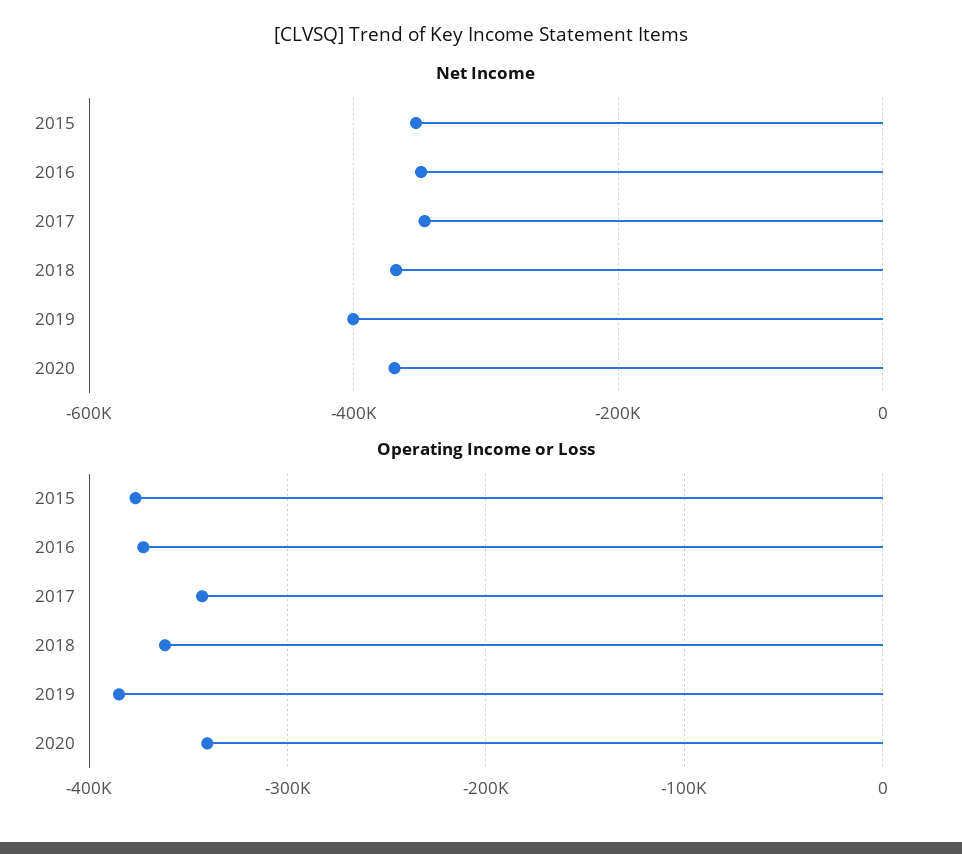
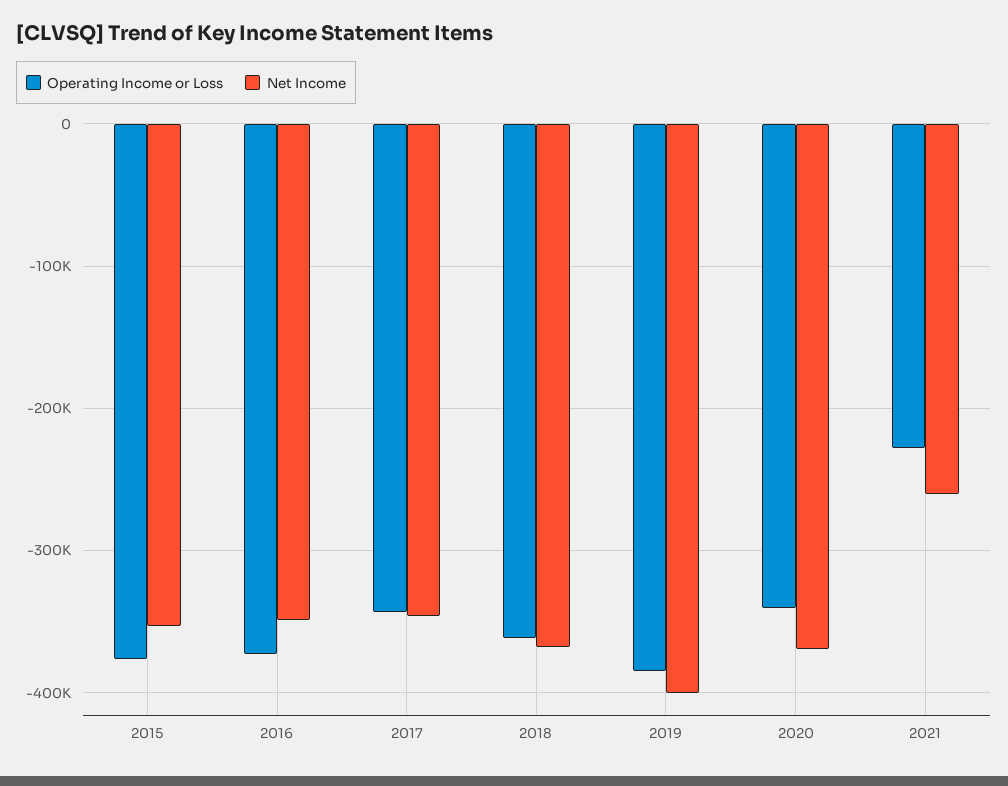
Operating Income or Loss, 2021: none -> -230000
Net Income, 2021: none -> -260000

